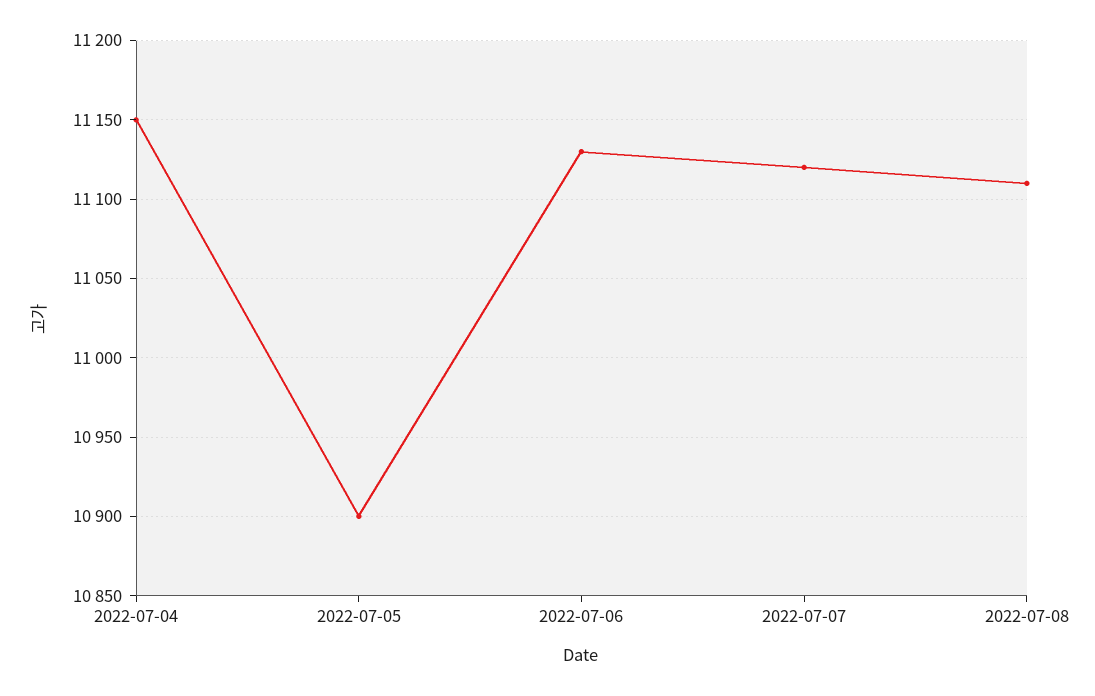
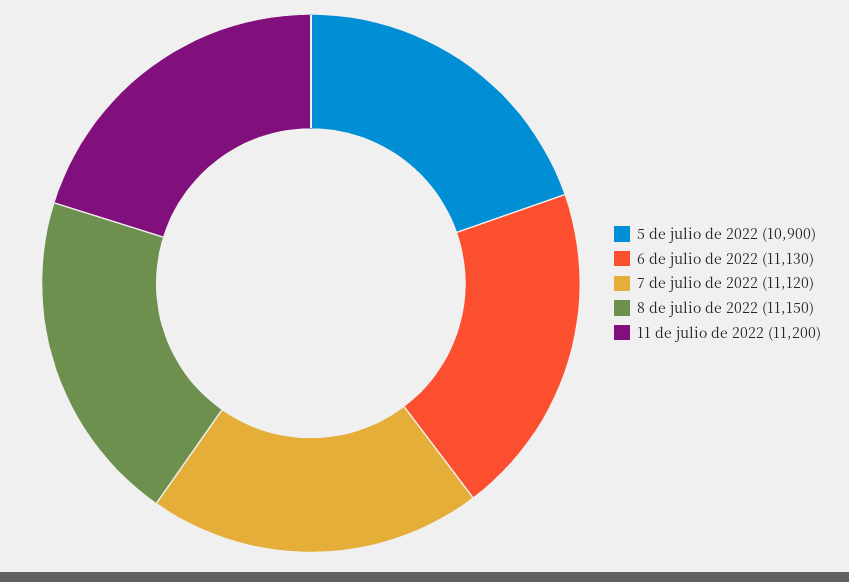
2022-07-04: 11150 -> none
2022-07-08: 11110 -> 11150
11 de julio de 2022: none -> 11200

